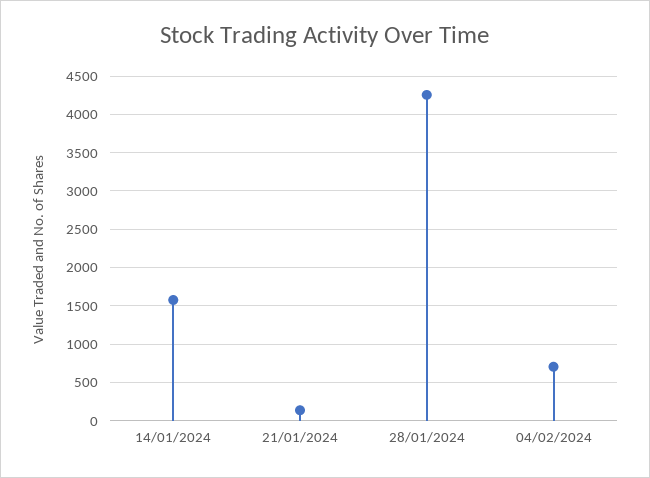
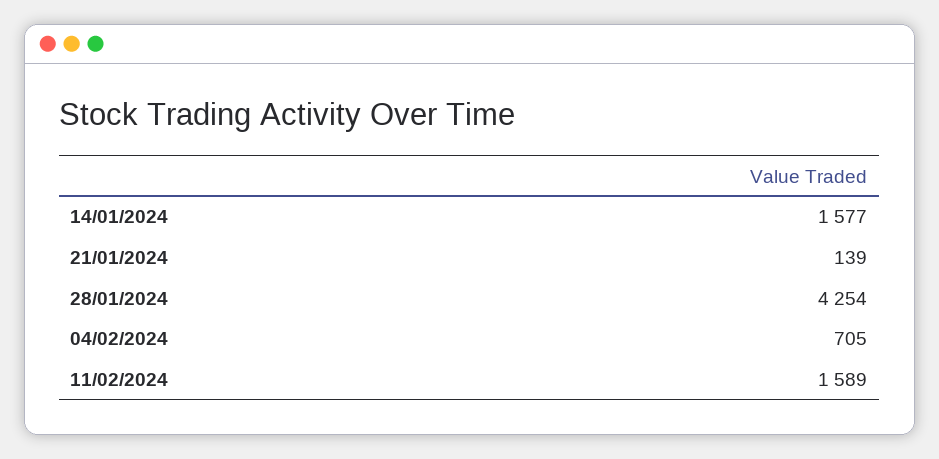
11/02/2024: none -> 1589

